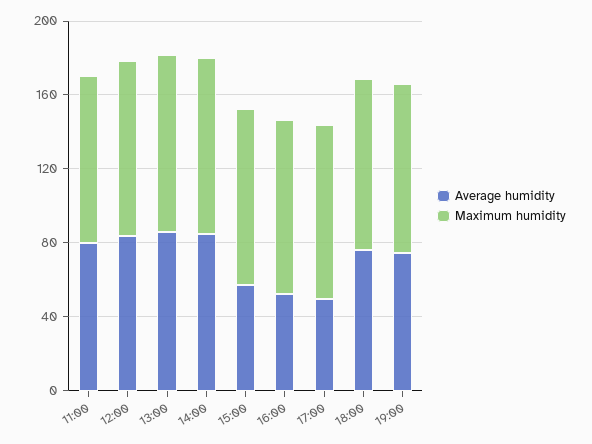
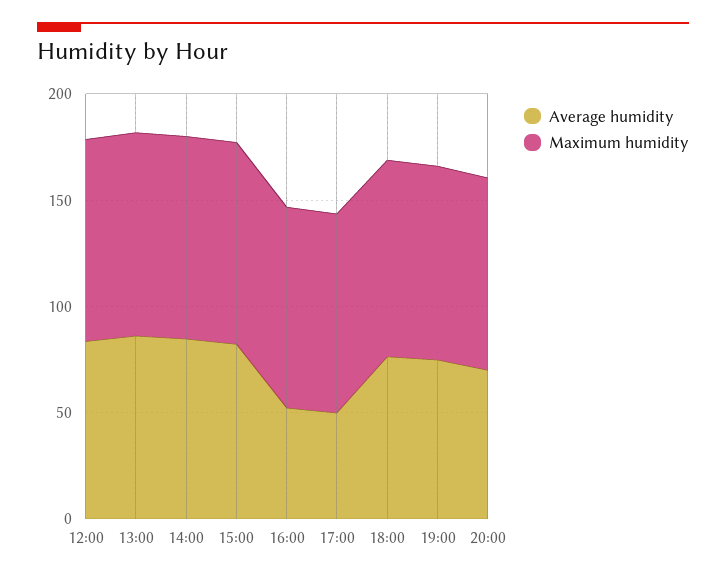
Average humidity, 11:00: 80 -> none
Maximum humidity, 11:00: 90 -> none
Average humidity, 15:00: 60 -> 80
Average humidity, 20:00: none -> 70
Maximum humidity, 20:00: none -> 90

